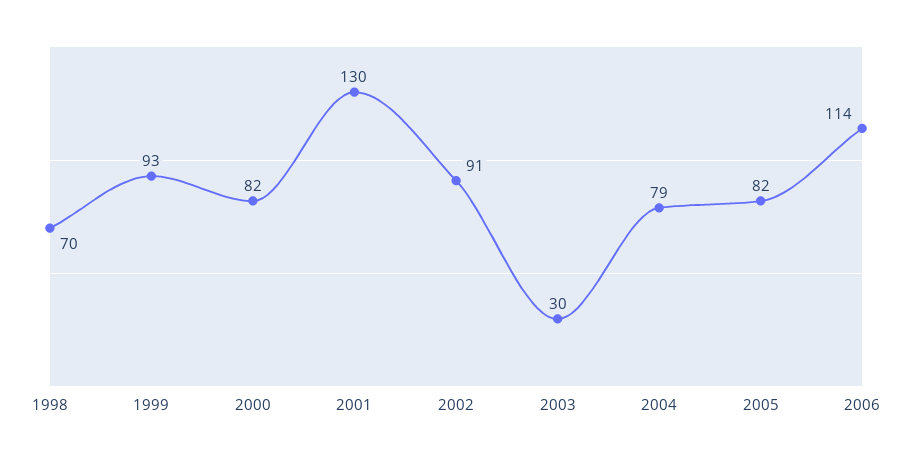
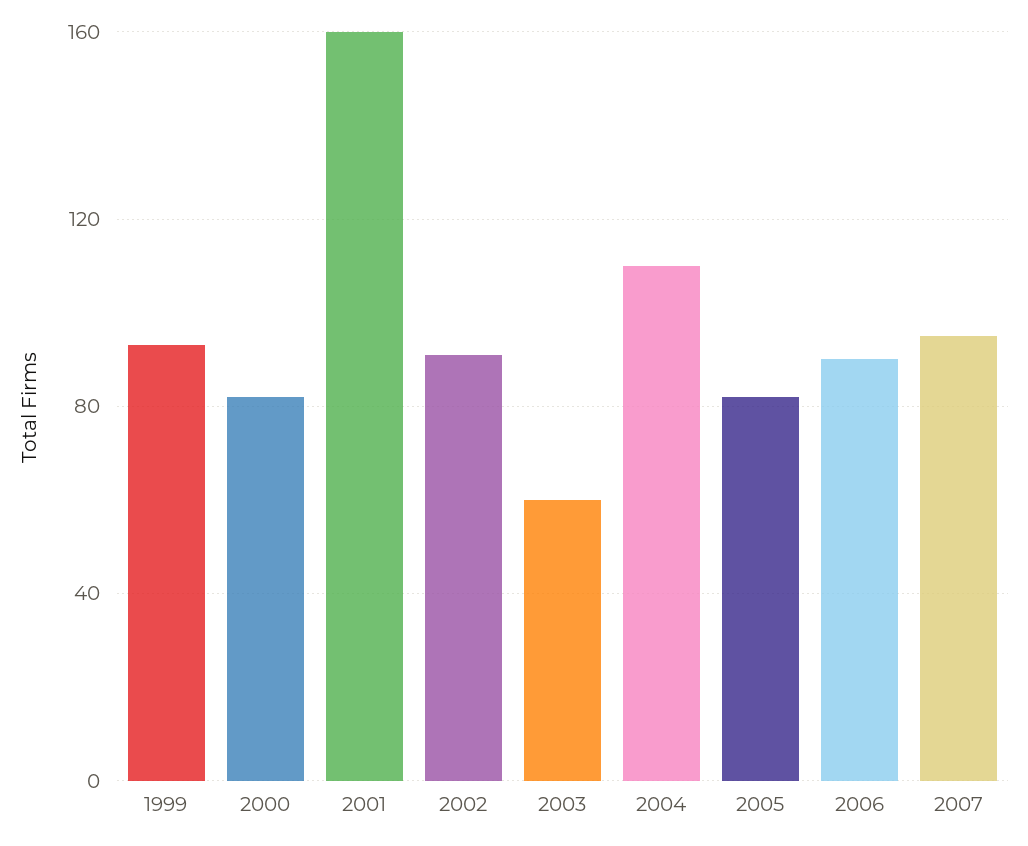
1998: 70 -> none
2001: 130 -> 160
2003: 30 -> 60
2004: 79 -> 110
2006: 114 -> 90
2007: none -> 95

